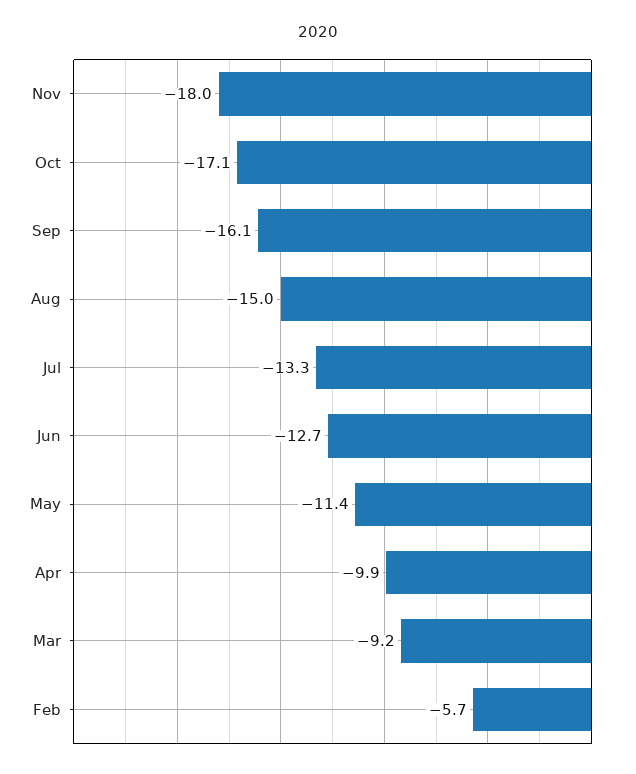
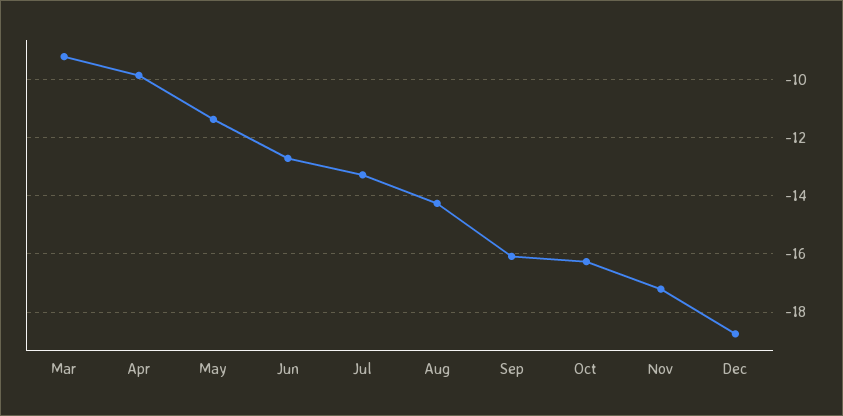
Nov: -18 -> -17.25
Oct: -17.1 -> -16.25
Aug: -15 -> -14.25
Feb: -5.7 -> none
Dec: none -> -18.75

